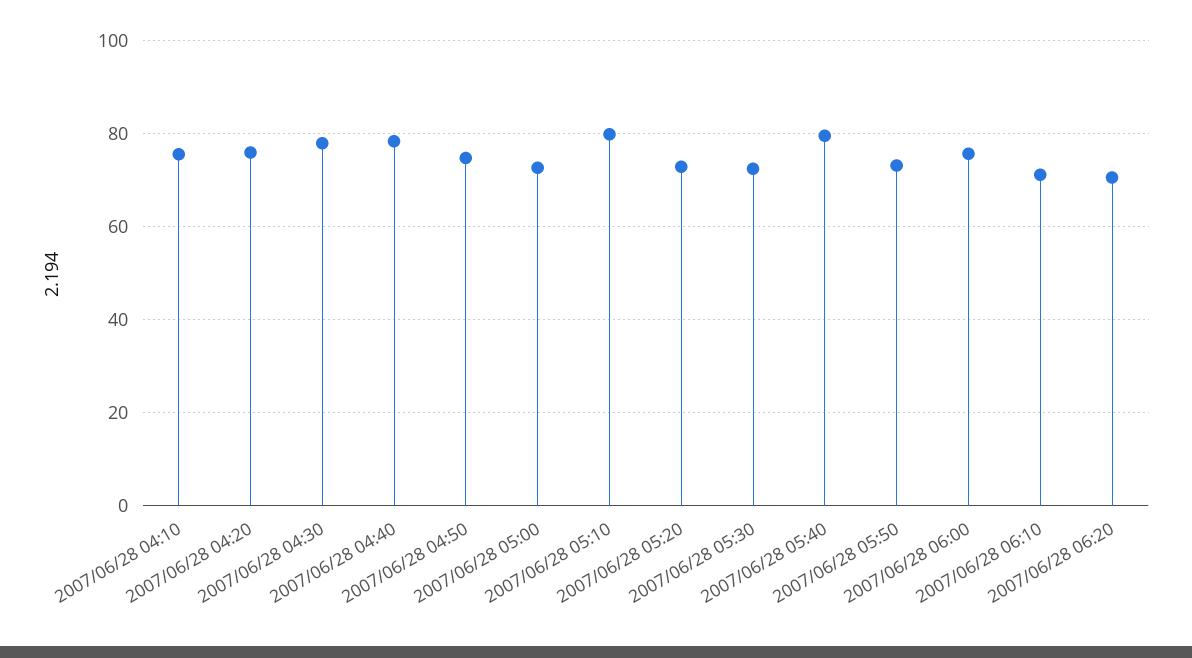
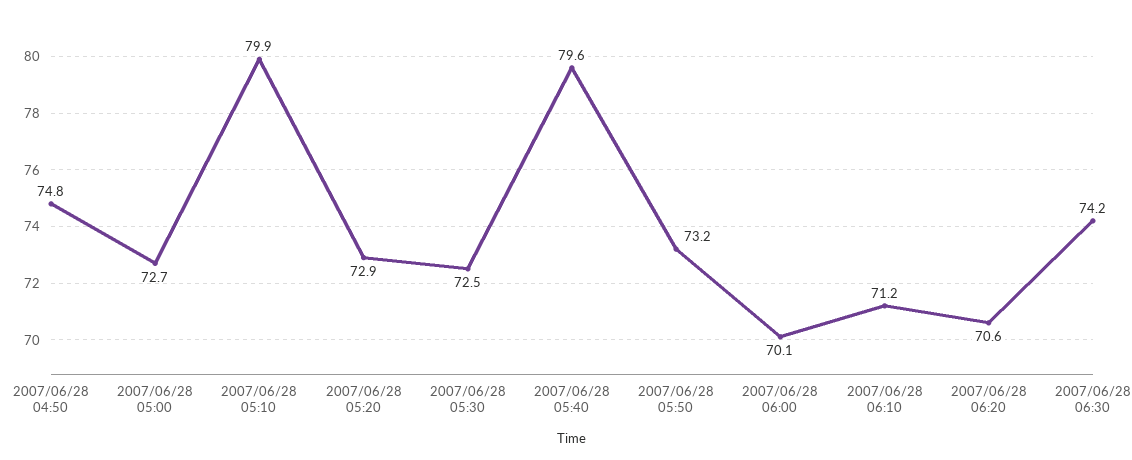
2007/06/28 04:10: 76 -> none
2007/06/28 04:20: 76 -> none
2007/06/28 04:30: 78 -> none
2007/06/28 04:40: 78 -> none
2007/06/28 06:00: 76 -> 70.1
2007/06/28 06:30: none -> 74.2

